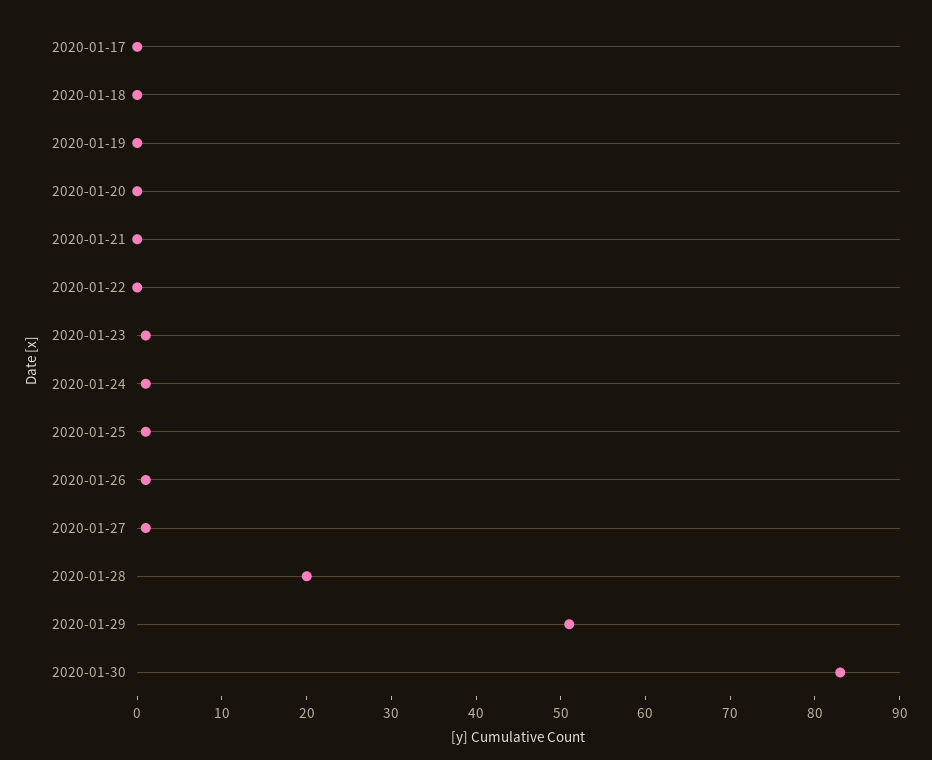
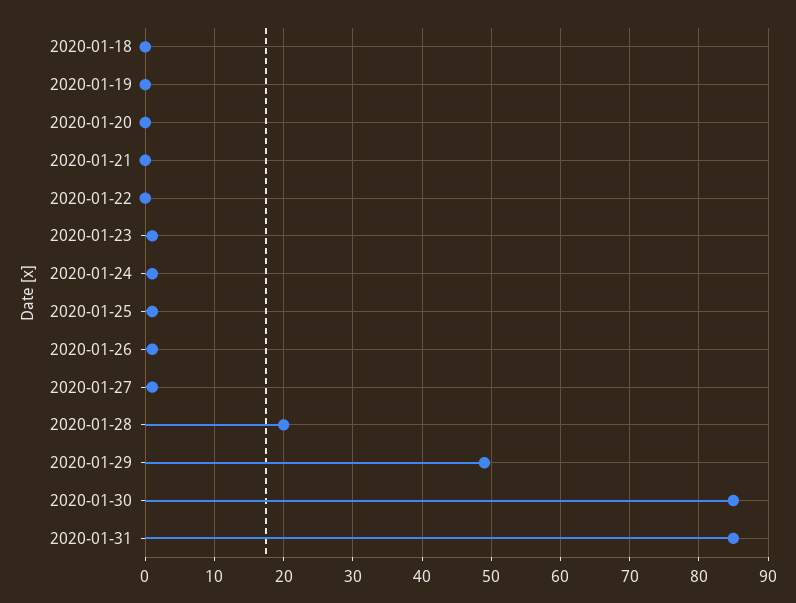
2020-01-17: 0 -> none
2020-01-29: 51 -> 49
2020-01-30: 83 -> 85
2020-01-31: none -> 85

